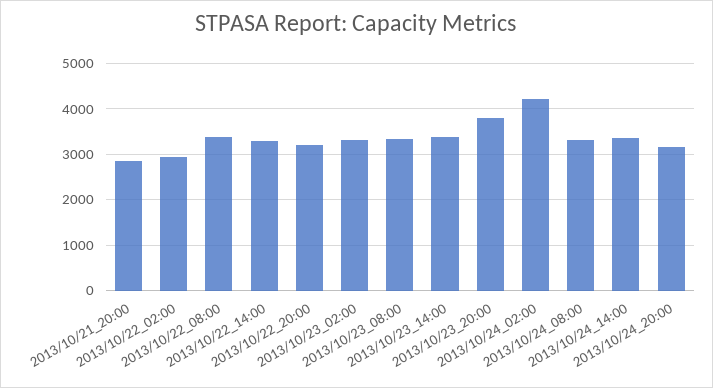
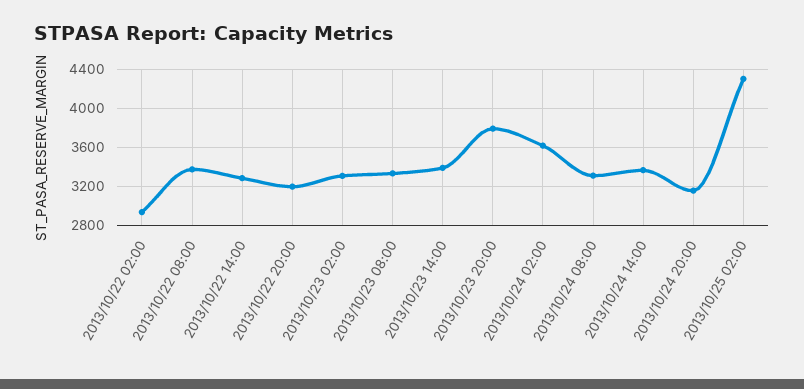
2013/10/21_20:00: 2800 -> none
2013/10/24_02:00: 4200 -> 3600
2013/10/25 02:00: none -> 4300

